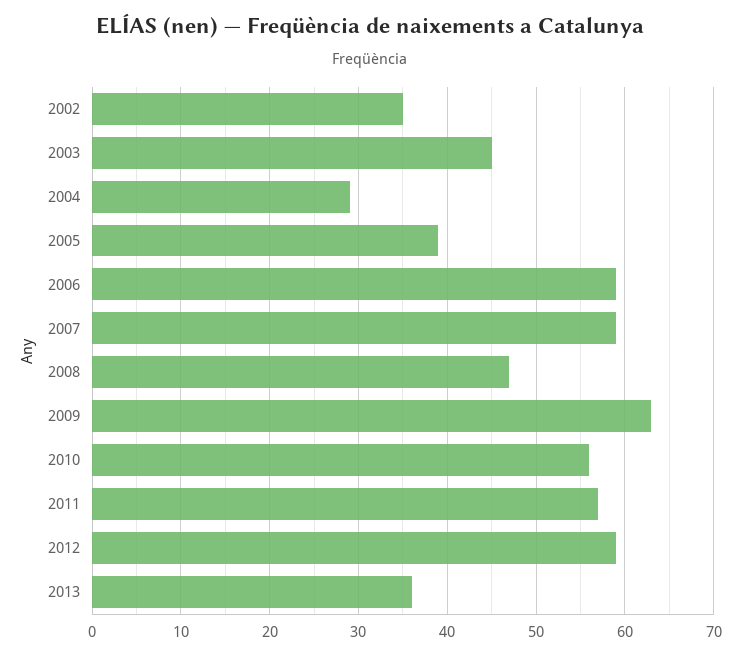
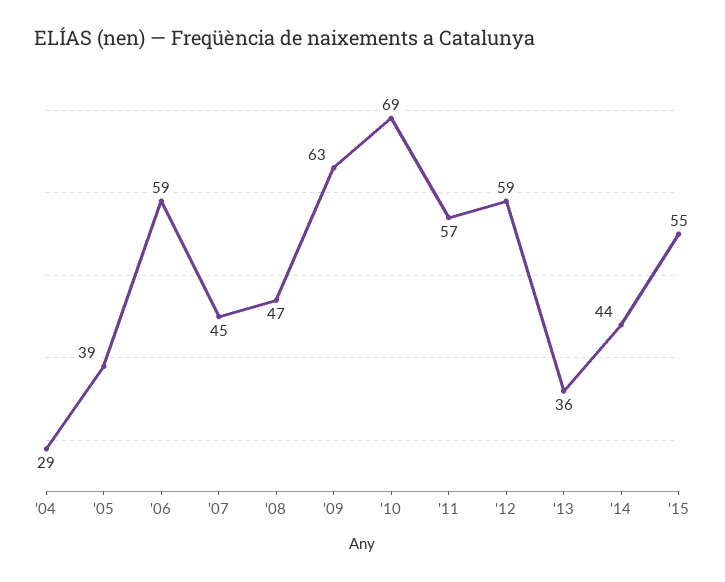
2002: 35 -> none
2003: 45 -> none
2007: 59 -> 45
2010: 56 -> 69
'14: none -> 44
'15: none -> 55

